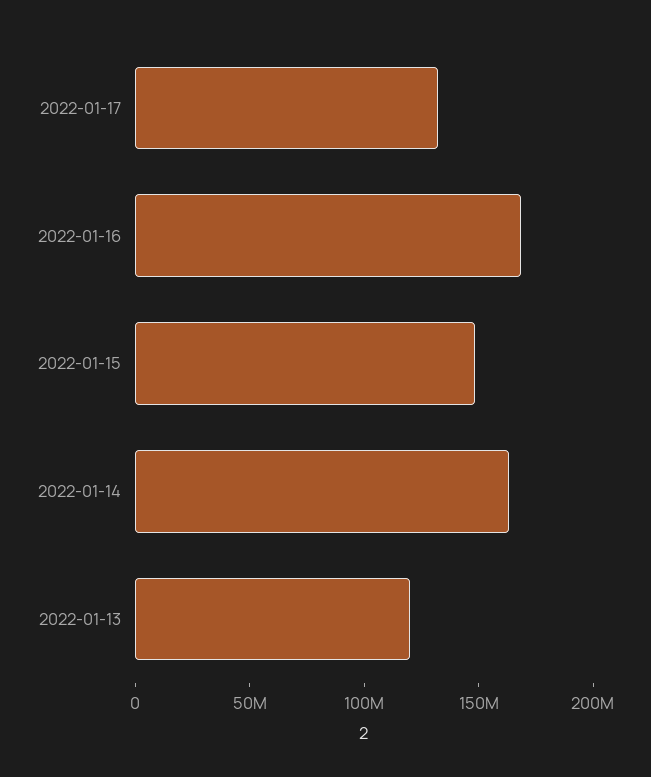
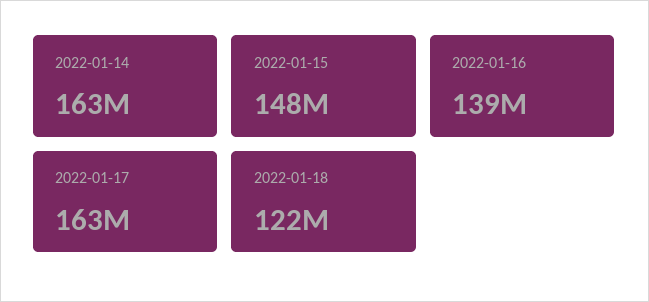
2022-01-17: 130000000 -> 163000000
2022-01-16: 170000000 -> 139000000
2022-01-13: 120000000 -> none
2022-01-18: none -> 122000000

